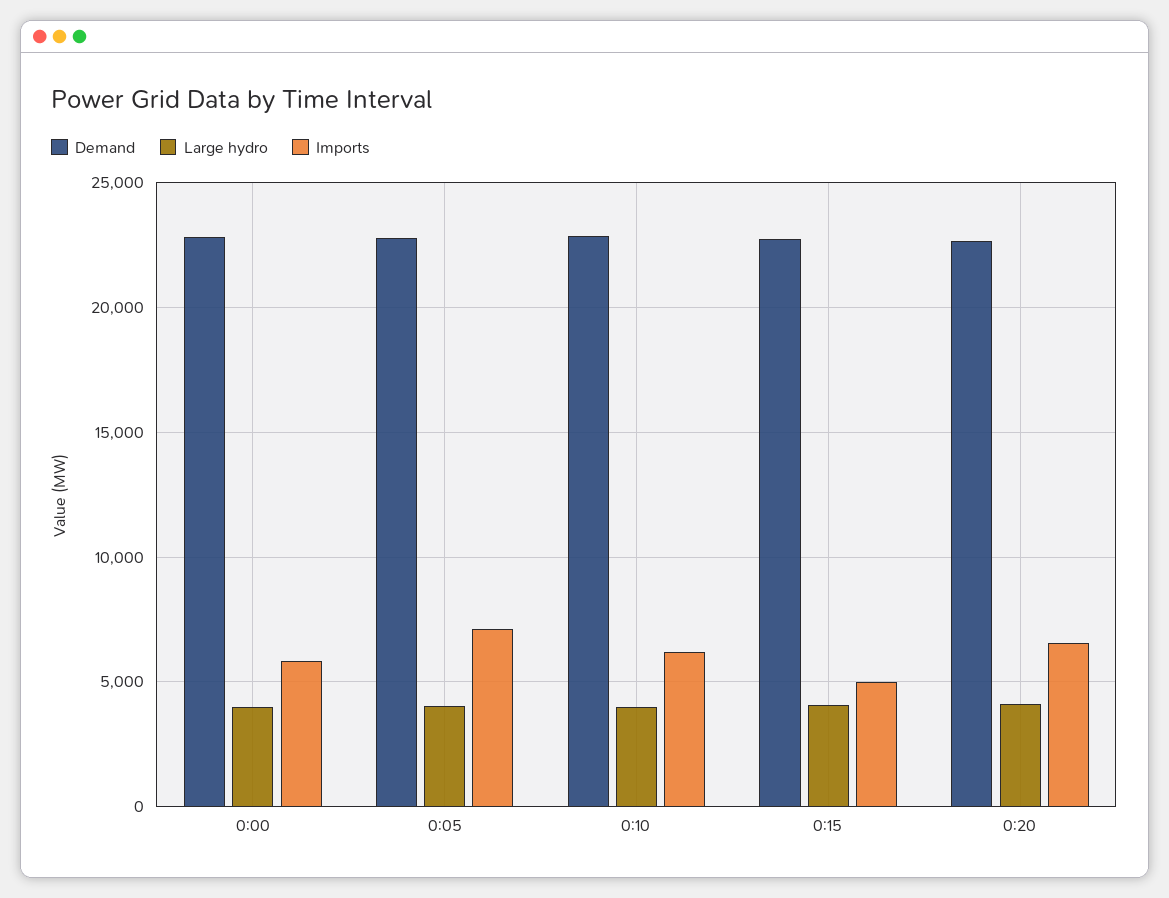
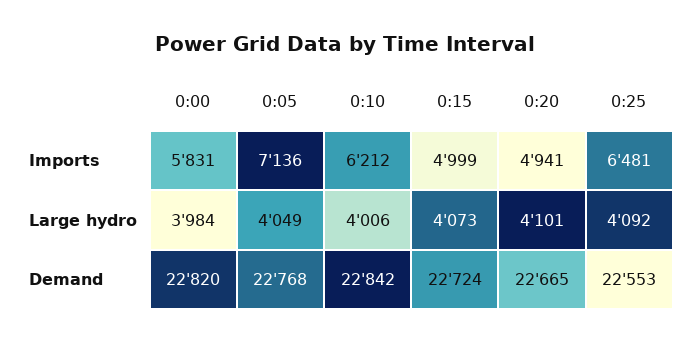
Imports, 0:20: 6500 -> 4941
Imports, 0:25: none -> 6481
Large hydro, 0:25: none -> 4092
Demand, 0:25: none -> 22553

